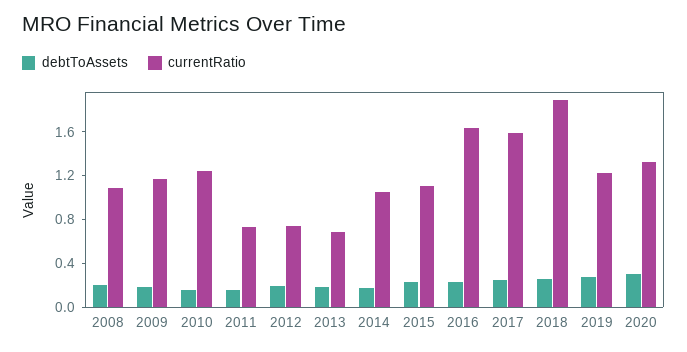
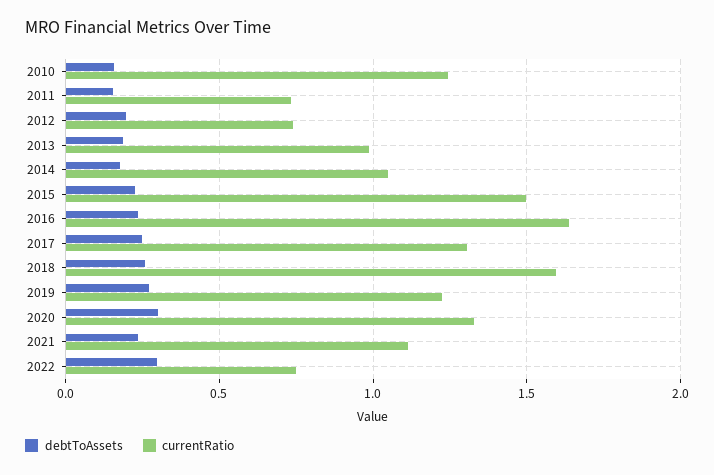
debtToAssets, 2008: 0.2 -> none
currentRatio, 2008: 1.1 -> none
debtToAssets, 2009: 0.2 -> none
currentRatio, 2009: 1.2 -> none
currentRatio, 2013: 0.7 -> 1
currentRatio, 2015: 1.1 -> 1.5
currentRatio, 2017: 1.6 -> 1.3
currentRatio, 2018: 1.9 -> 1.6
debtToAssets, 2021: none -> 0.25
currentRatio, 2021: none -> 1.1
debtToAssets, 2022: none -> 0.3
currentRatio, 2022: none -> 0.75

